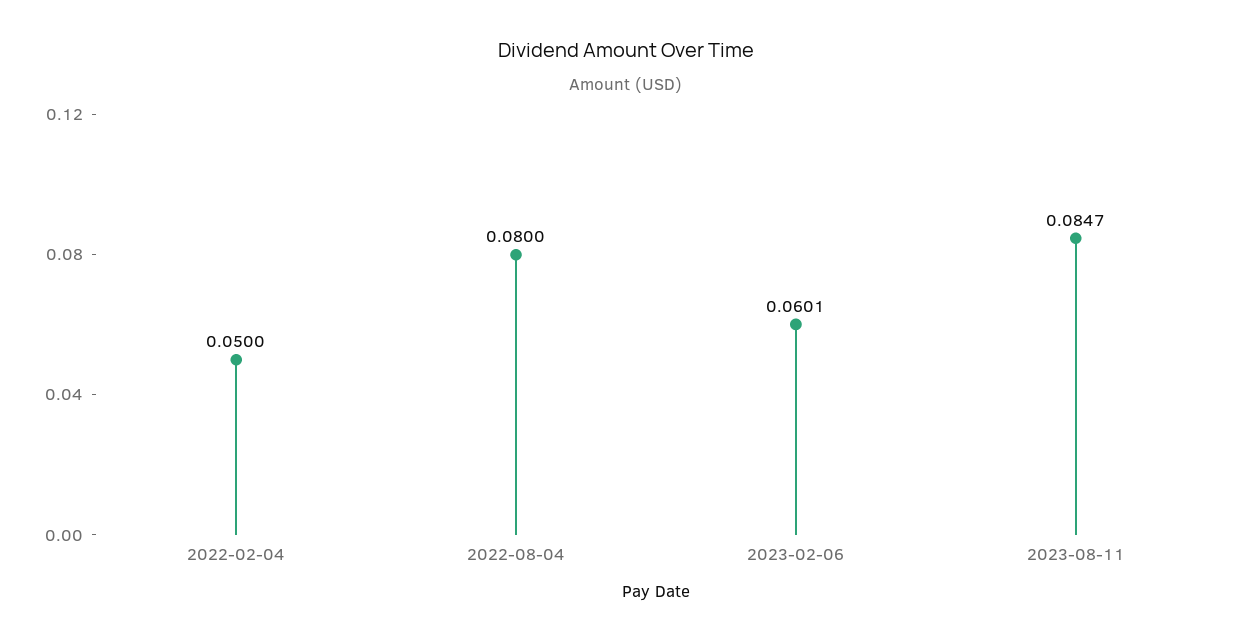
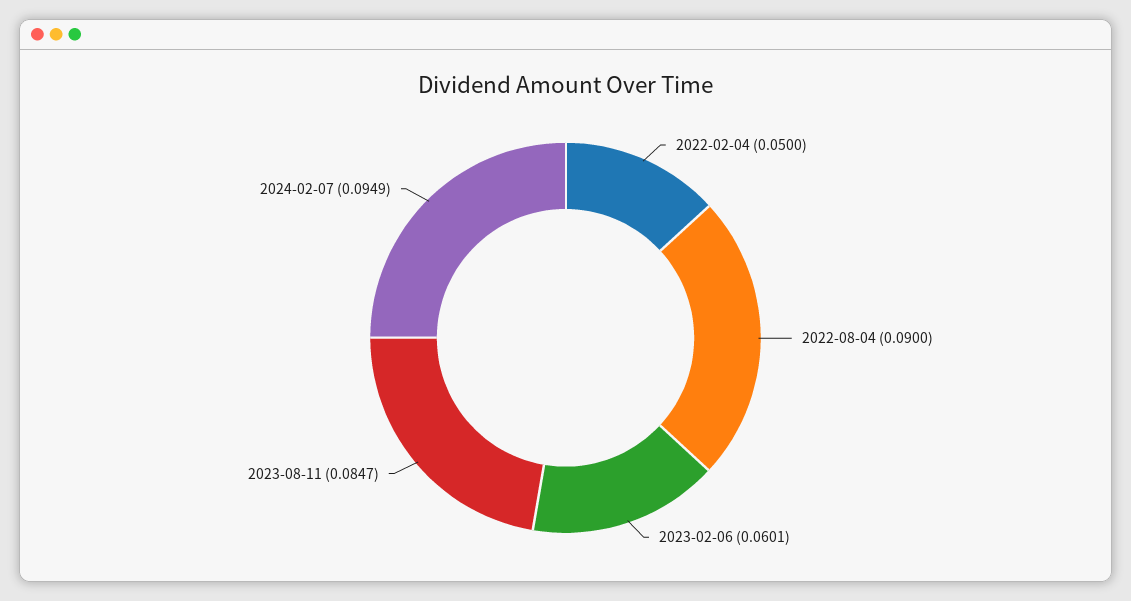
2022-08-04: 0.08 -> 0.09
2024-02-07: none -> 0.0949

